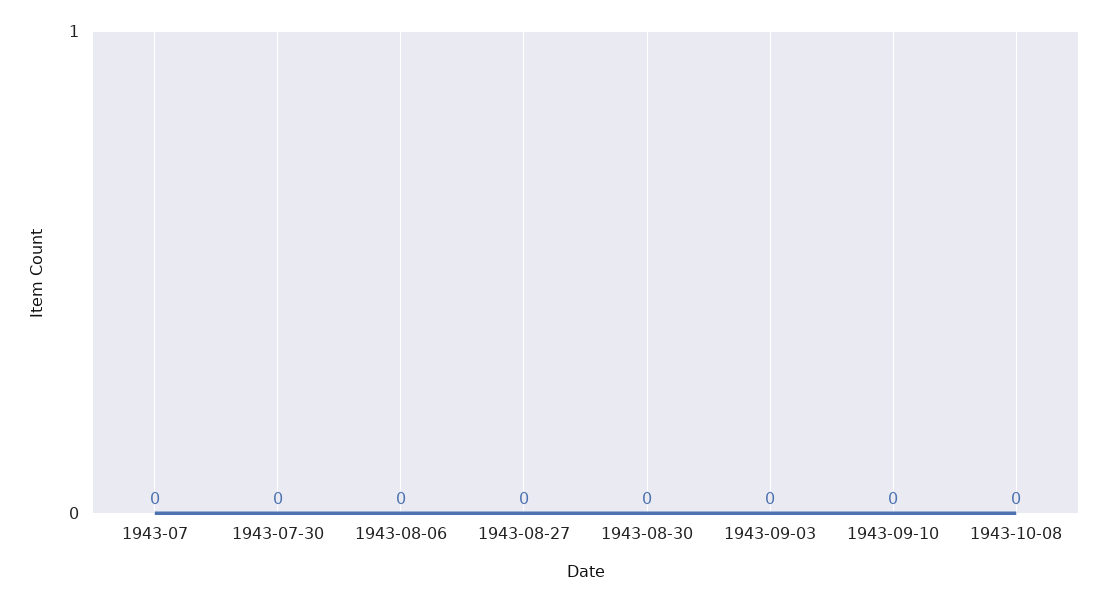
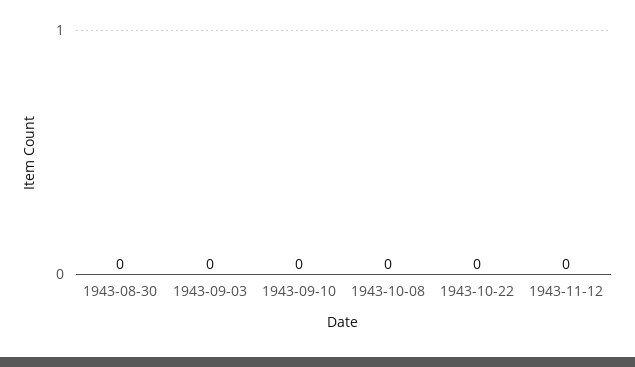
1943-07: 0 -> none
1943-07-30: 0 -> none
1943-08-06: 0 -> none
1943-08-27: 0 -> none
1943-10-22: none -> 0
1943-11-12: none -> 0

